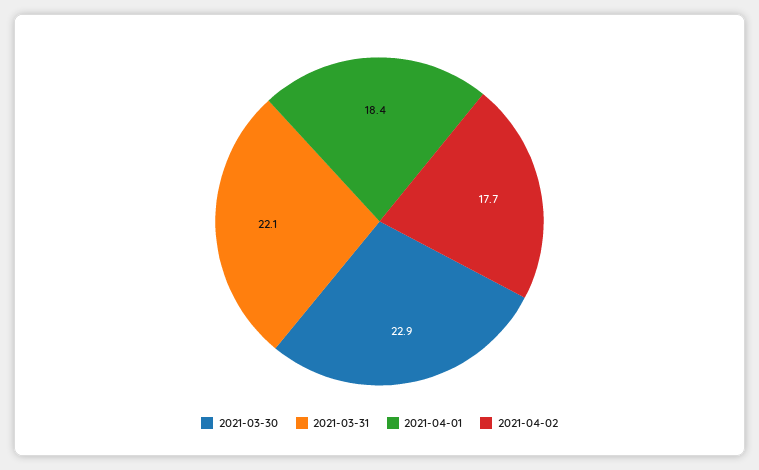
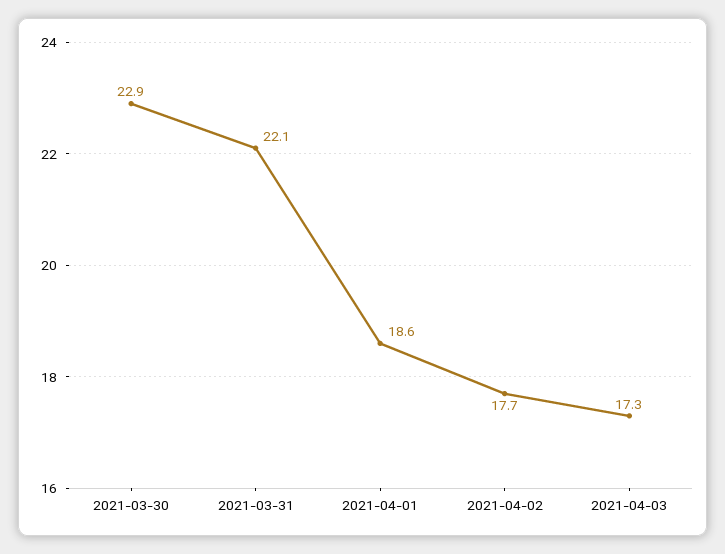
2021-04-01: 18.4 -> 18.6
2021-04-03: none -> 17.3

